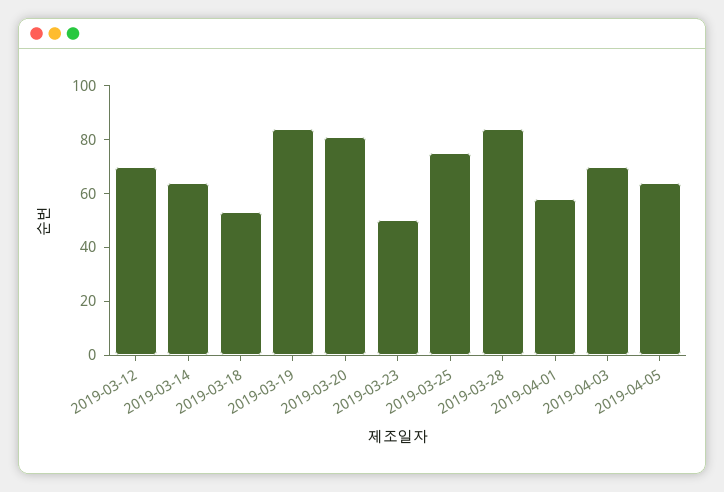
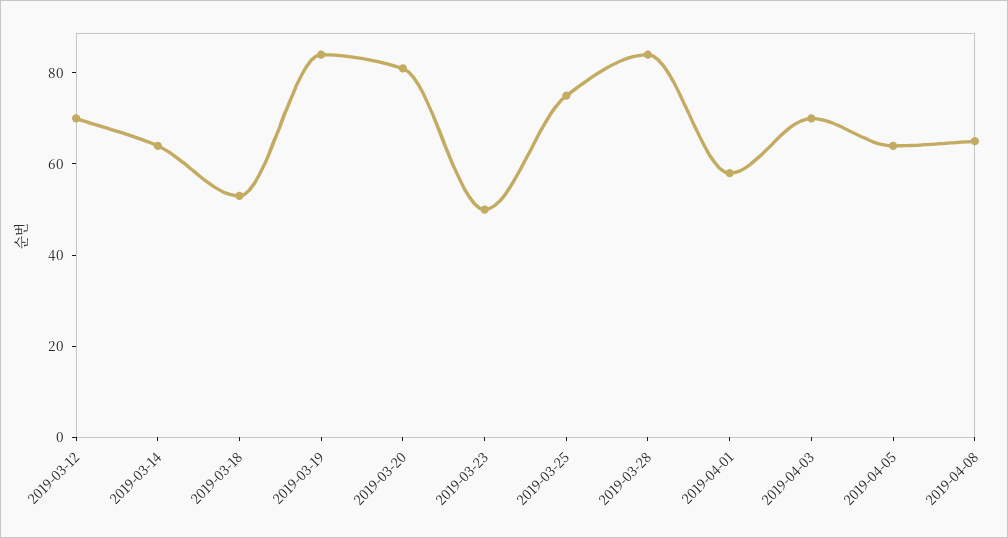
2019-04-08: none -> 65

